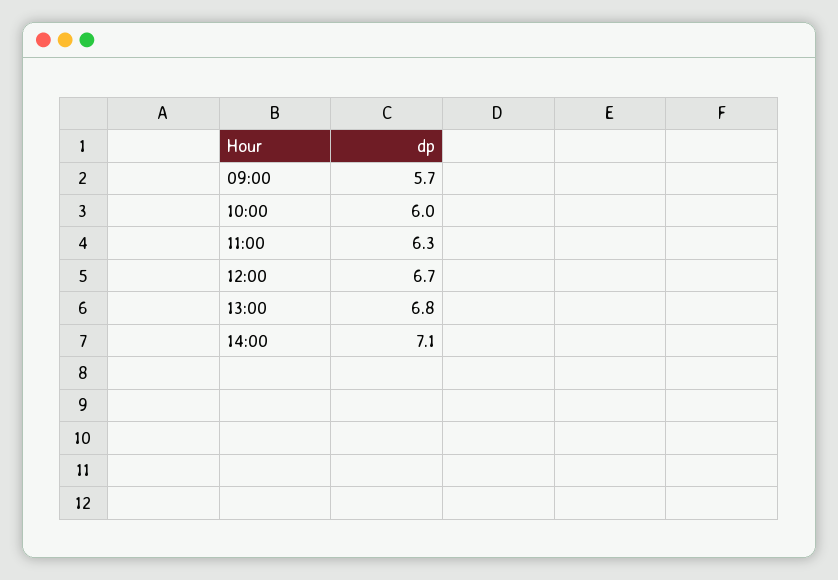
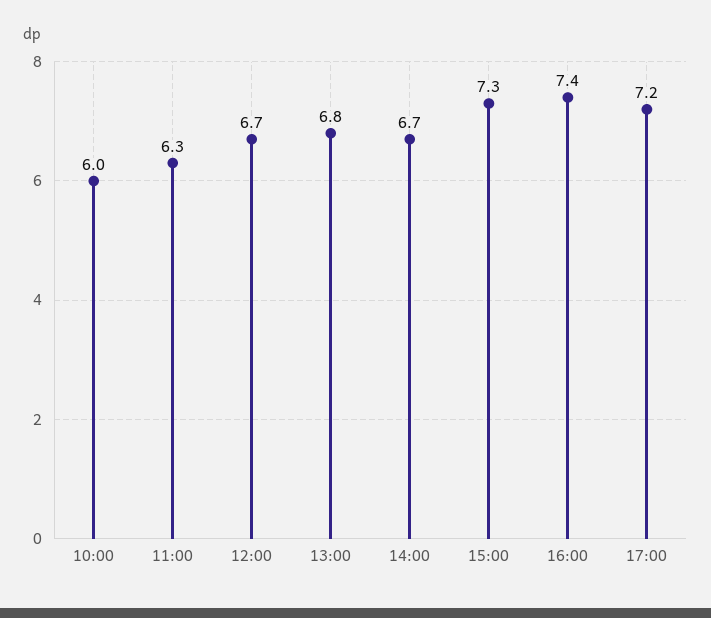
09:00: 5.7 -> none
14:00: 7.1 -> 6.7
15:00: none -> 7.3
16:00: none -> 7.4
17:00: none -> 7.2

